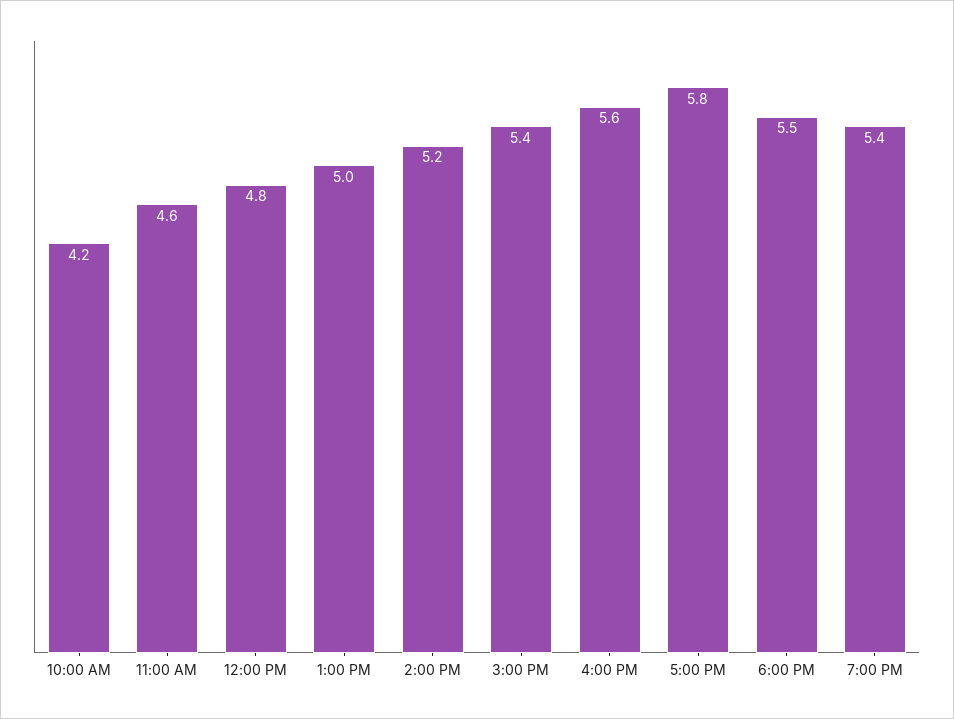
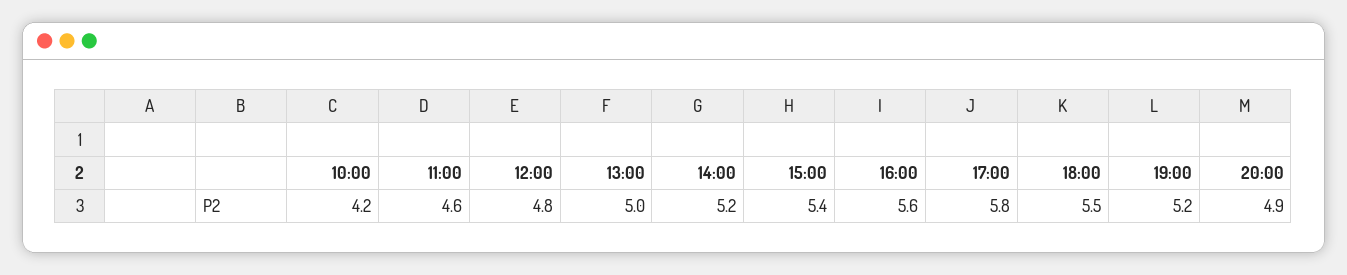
7:00 PM: 5.4 -> 5.2
20:00: none -> 4.9

